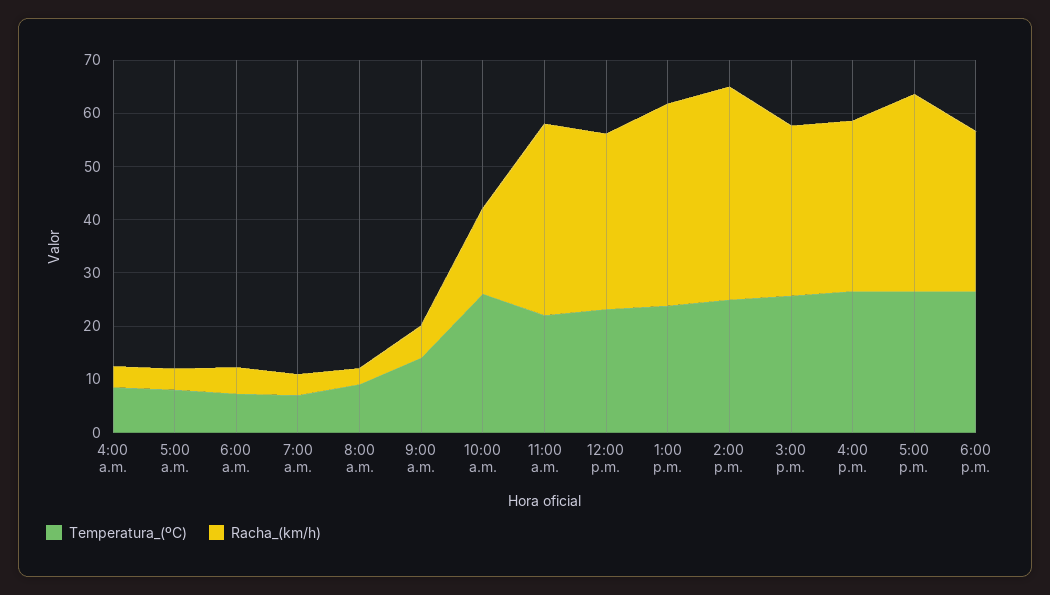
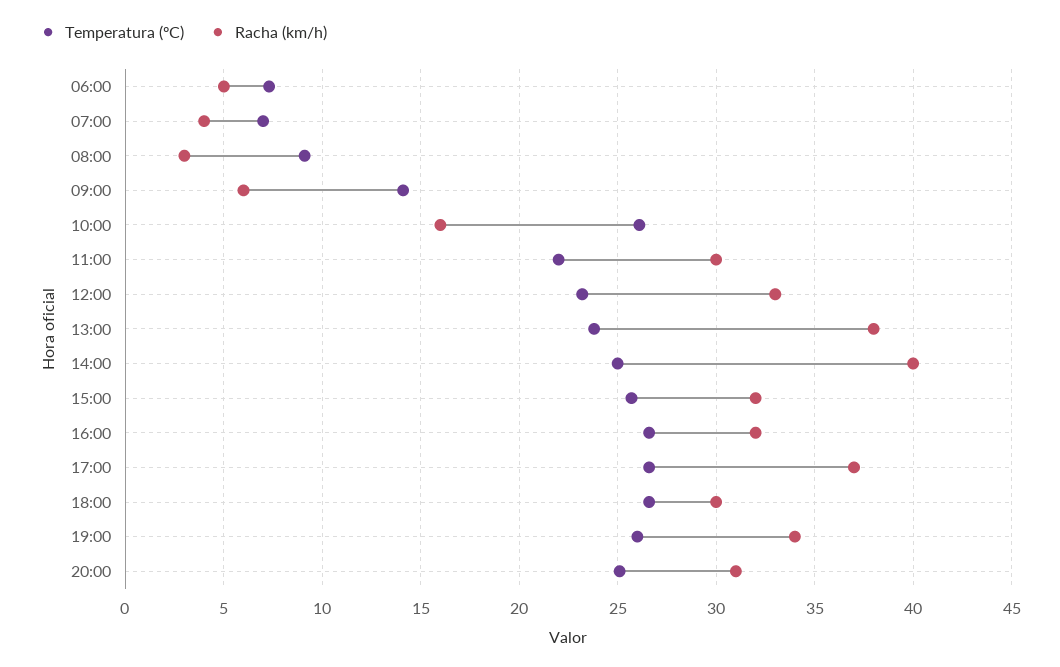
Temperatura_(ºC), 4:00 a.m.: 8 -> none
Racha_(km/h), 4:00 a.m.: 4 -> none
Temperatura_(ºC), 5:00 a.m.: 8 -> none
Racha_(km/h), 5:00 a.m.: 4 -> none
Racha_(km/h), 11:00 a.m.: 36 -> 30
Temperatura_(ºC), 19:00: none -> 26
Racha_(km/h), 19:00: none -> 34
Temperatura_(ºC), 20:00: none -> 25
Racha_(km/h), 20:00: none -> 31

